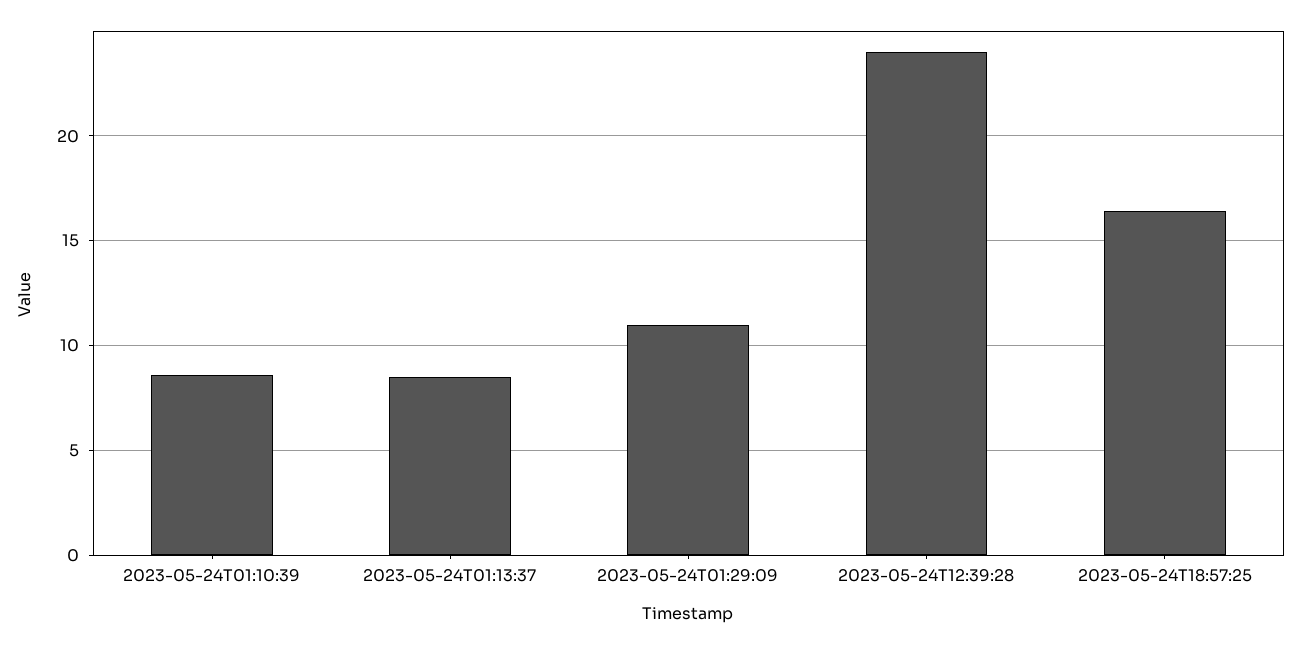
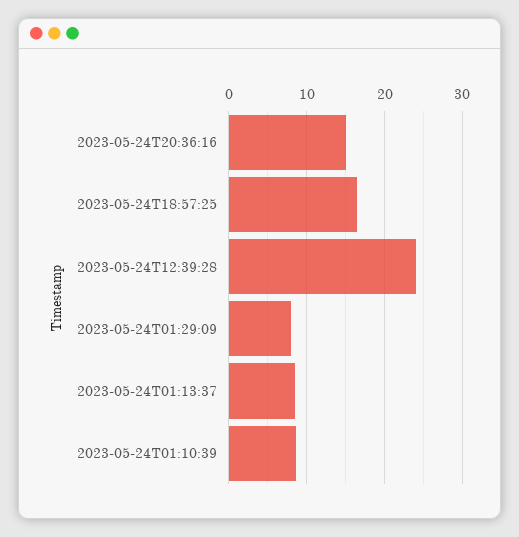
2023-05-24T01:29:09: 11 -> 8
2023-05-24T20:36:16: none -> 15

